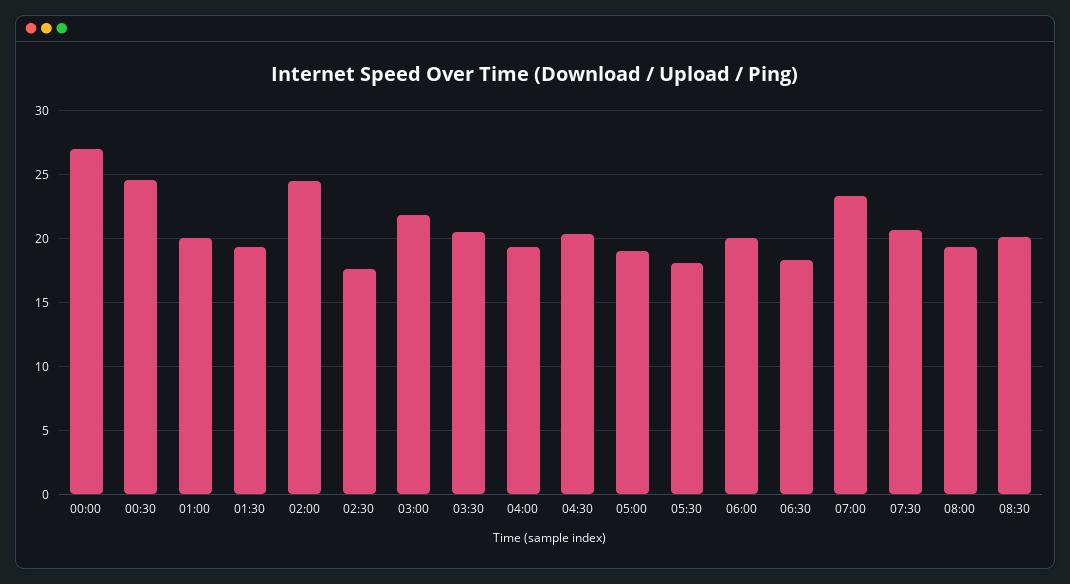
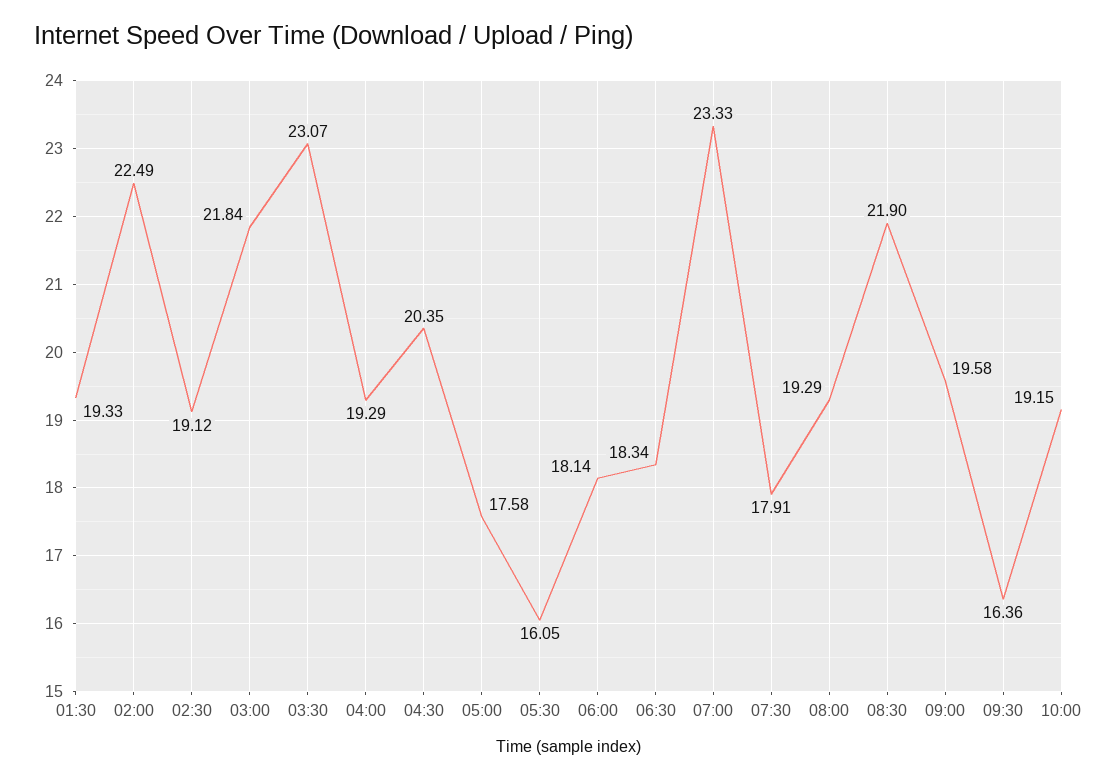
00:00: 27 -> none
00:30: 24.5 -> none
01:00: 20 -> none
02:00: 24.5 -> 22.49
02:30: 17.5 -> 19.12
03:30: 20.5 -> 23.07
05:00: 19 -> 17.58
05:30: 18 -> 16.05
06:00: 20 -> 18.14
07:30: 20.5 -> 17.91
08:30: 20 -> 21.9
09:00: none -> 19.58
09:30: none -> 16.36
10:00: none -> 19.15

